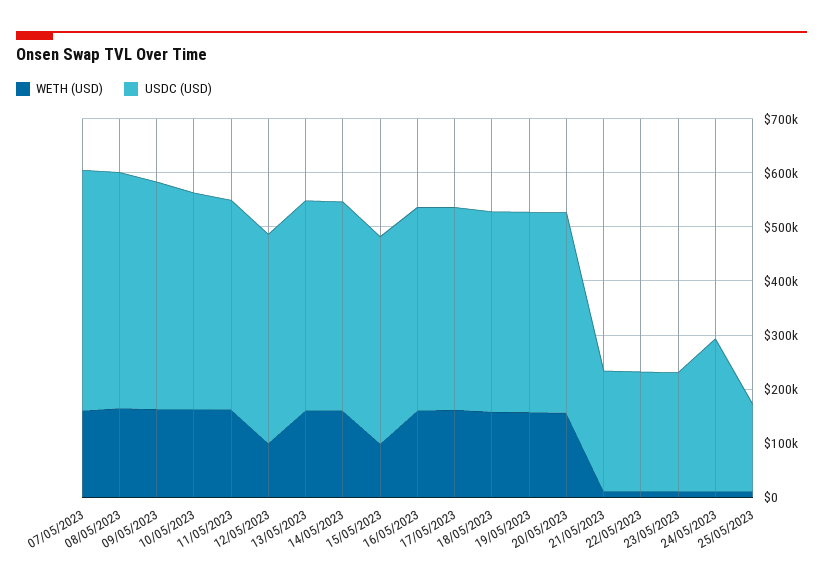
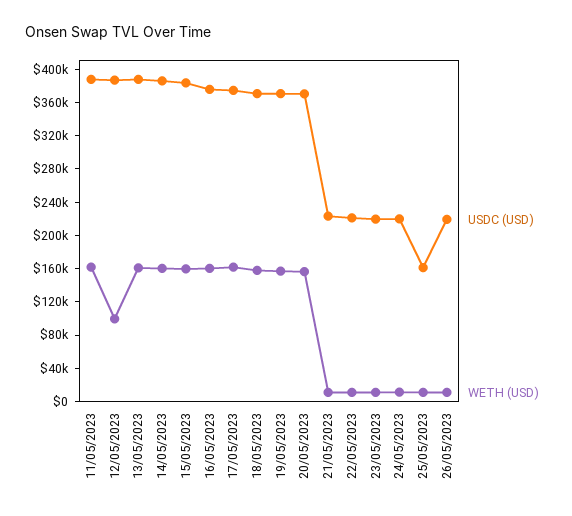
WETH (USD), 07/05/2023: 160000 -> none
USDC (USD), 07/05/2023: 440000 -> none
WETH (USD), 08/05/2023: 160000 -> none
USDC (USD), 08/05/2023: 440000 -> none
WETH (USD), 09/05/2023: 160000 -> none
USDC (USD), 09/05/2023: 420000 -> none
WETH (USD), 10/05/2023: 160000 -> none
USDC (USD), 10/05/2023: 400000 -> none
WETH (USD), 15/05/2023: 100000 -> 160000
USDC (USD), 24/05/2023: 280000 -> 220000
USDC (USD), 26/05/2023: none -> 220000
WETH (USD), 26/05/2023: none -> 10000

